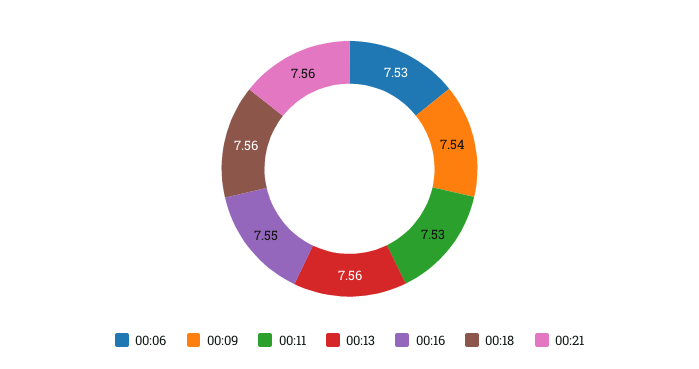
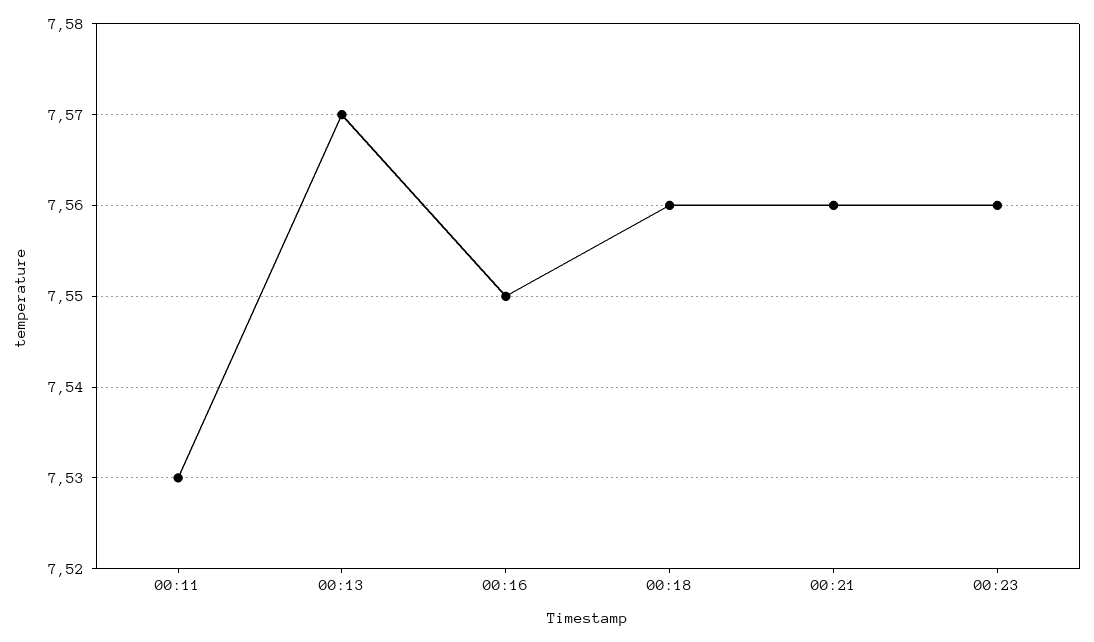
00:06: 7.53 -> none
00:09: 7.54 -> none
00:13: 7.56 -> 7.57
00:23: none -> 7.56

